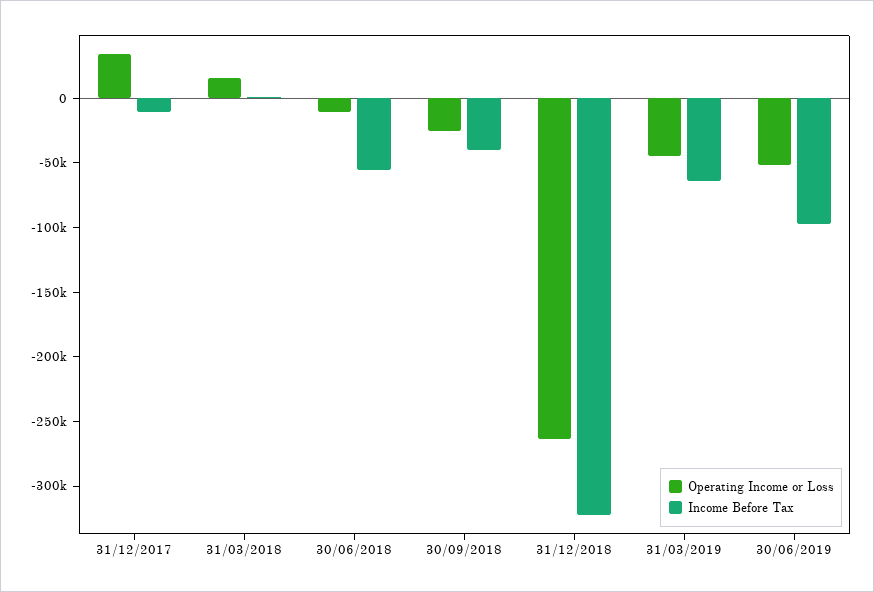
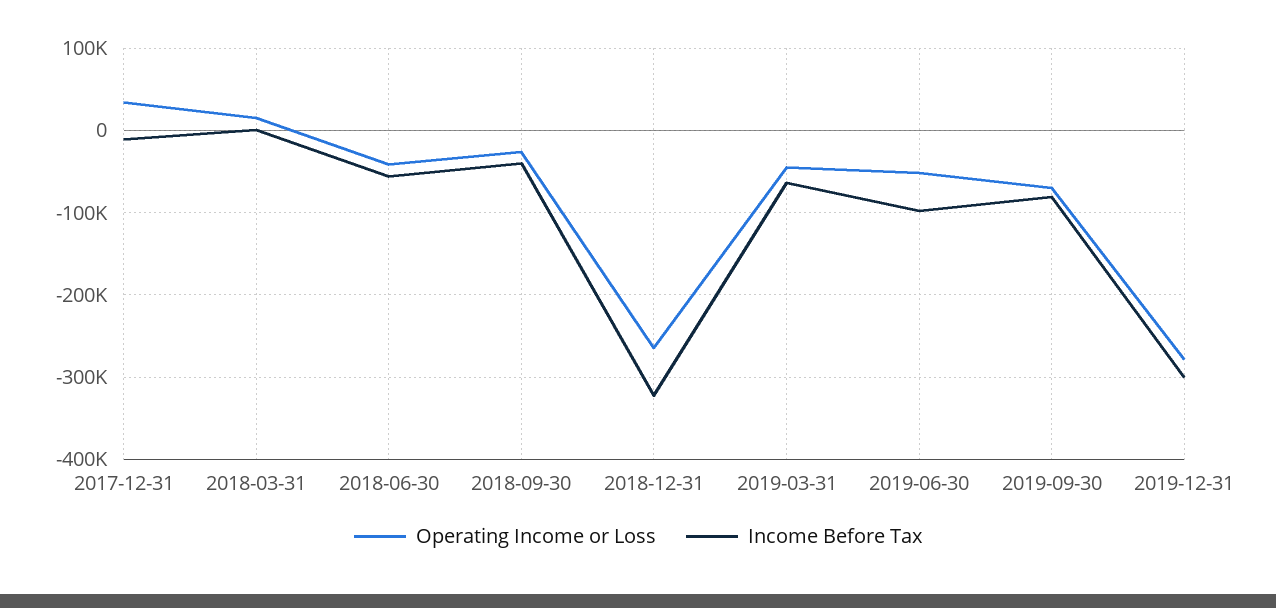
Operating Income or Loss, 30/06/2018: -10000 -> -40000
Operating Income or Loss, 2019-09-30: none -> -70000
Income Before Tax, 2019-09-30: none -> -80000
Operating Income or Loss, 2019-12-31: none -> -280000
Income Before Tax, 2019-12-31: none -> -300000

